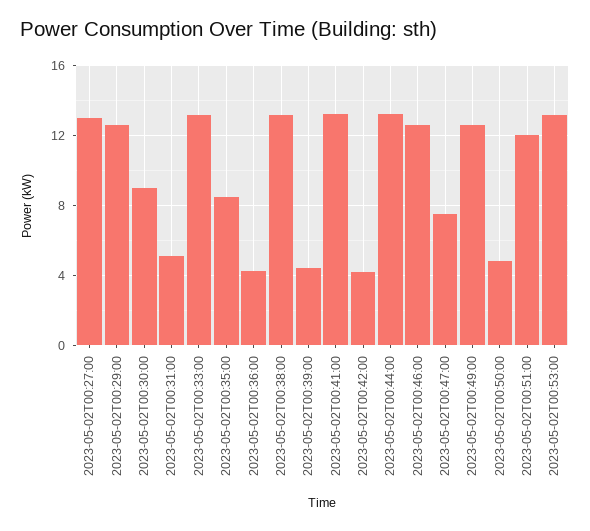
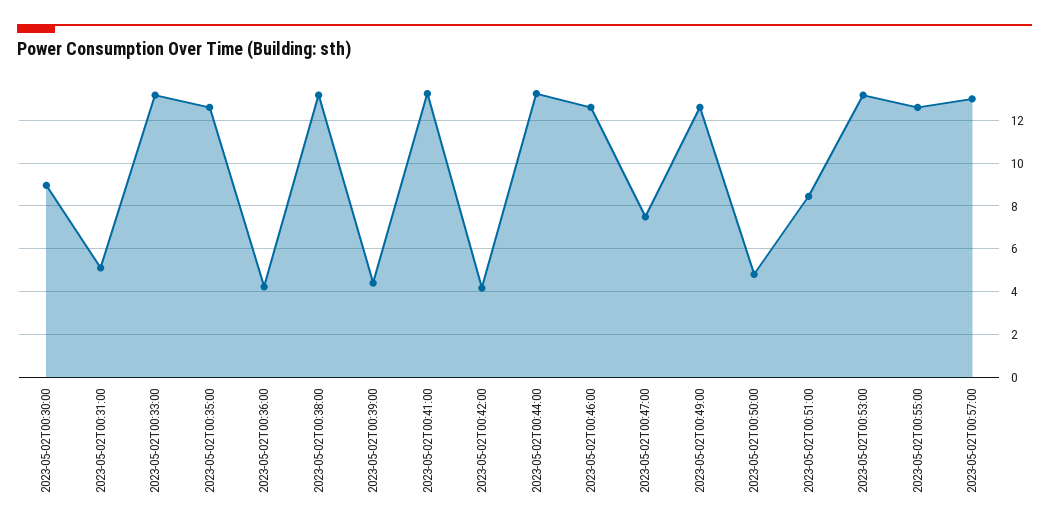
2023-05-02T00:27:00: 13 -> none
2023-05-02T00:29:00: 12.5 -> none
2023-05-02T00:35:00: 8.5 -> 12.5
2023-05-02T00:51:00: 12 -> 8.5
2023-05-02T00:55:00: none -> 12.5
2023-05-02T00:57:00: none -> 13

